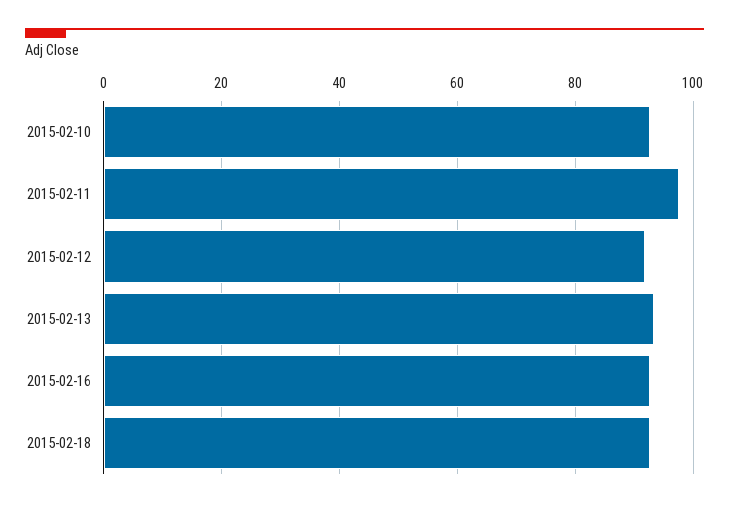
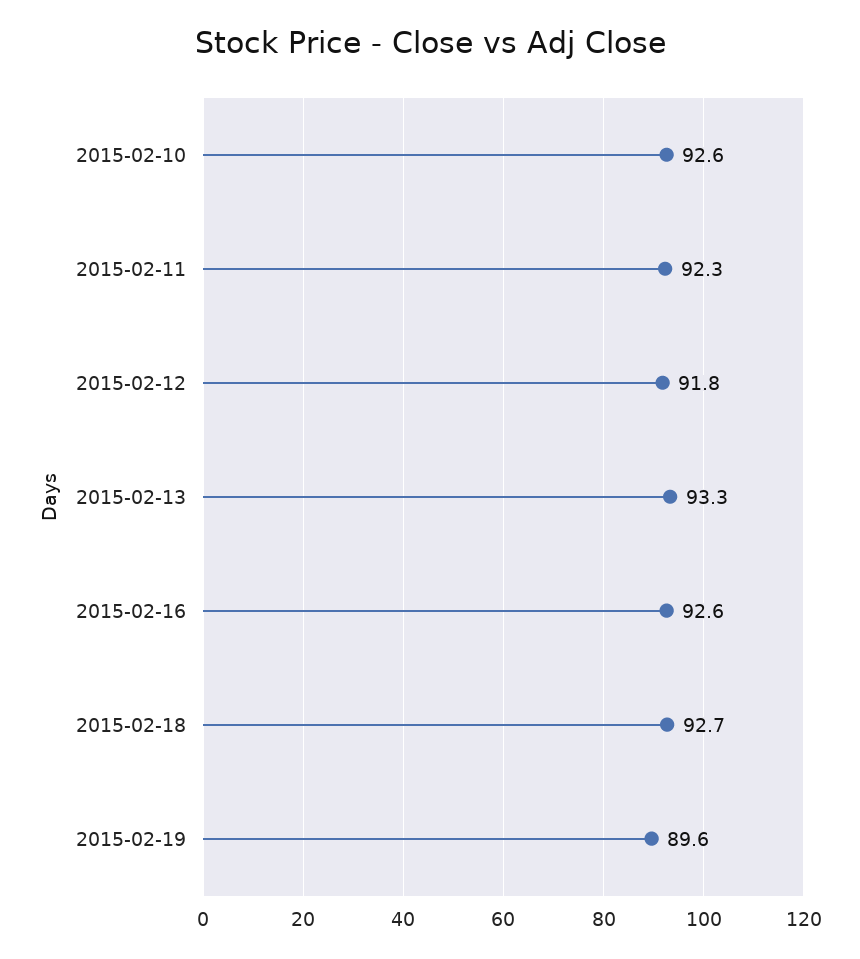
2015-02-11: 98 -> 92.3
2015-02-19: none -> 89.6

